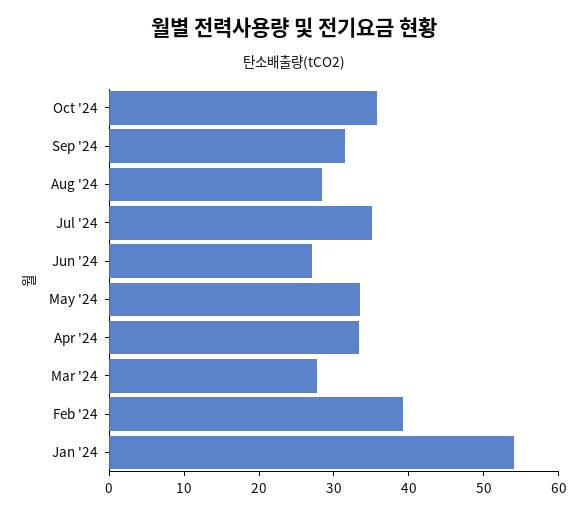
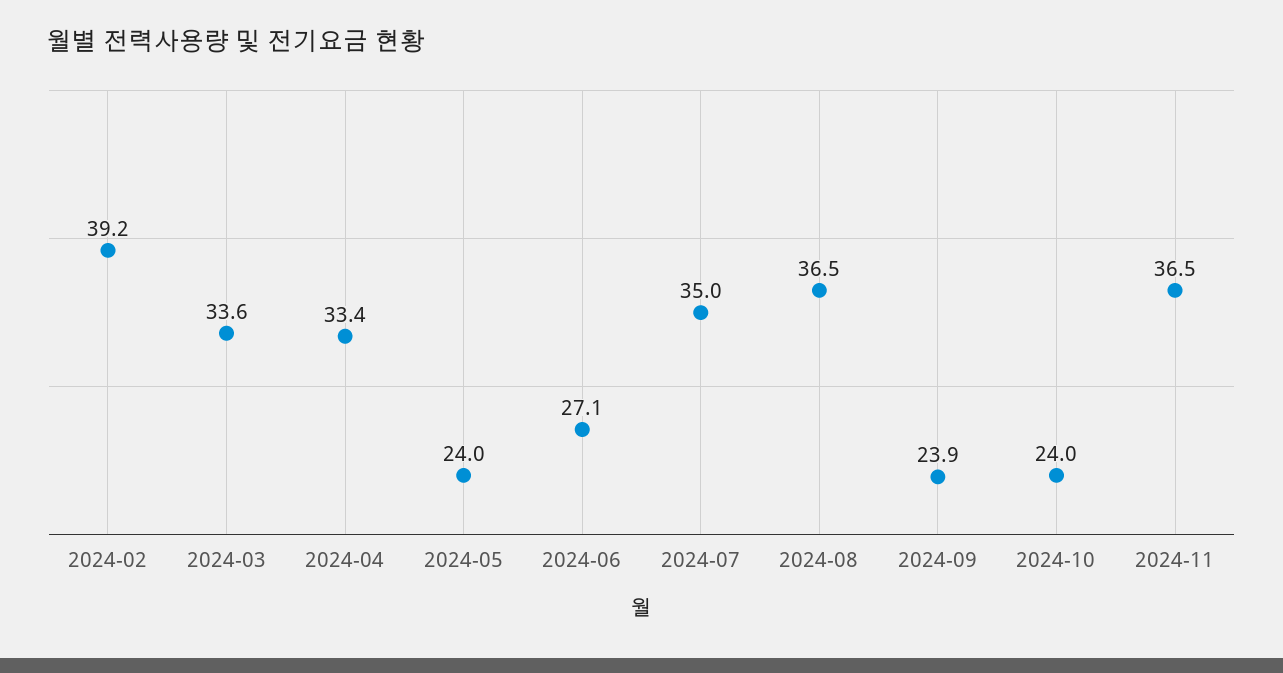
Oct '24: 36 -> 24
Sep '24: 32 -> 23.9
Aug '24: 28 -> 36.5
May '24: 34 -> 24
Mar '24: 28 -> 33.6
Jan '24: 54 -> none
2024-11: none -> 36.5

